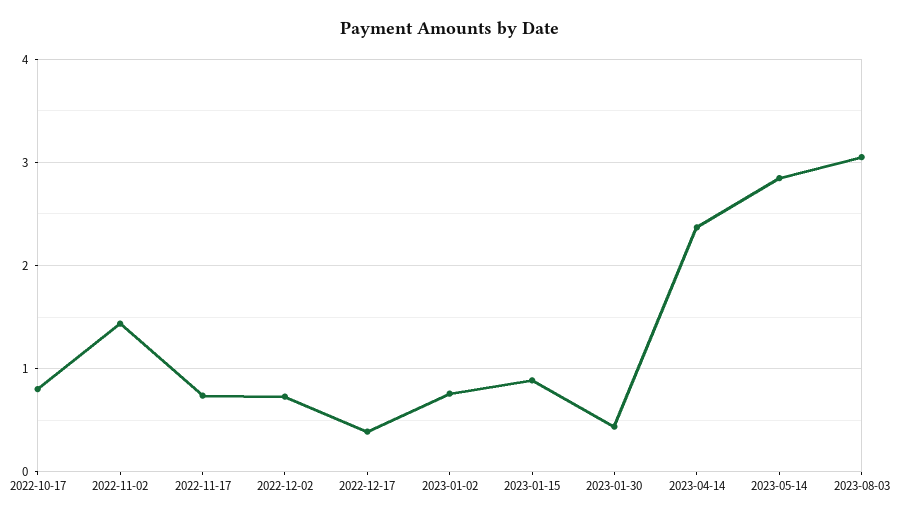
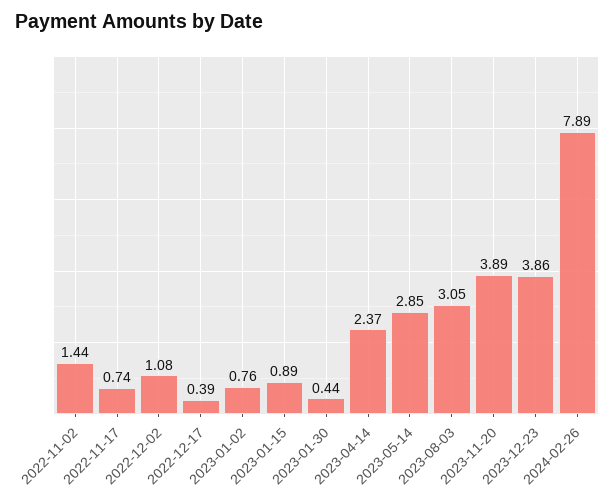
2022-10-17: 0.8 -> none
2022-12-02: 0.7 -> 1.08
2023-11-20: none -> 3.89
2023-12-23: none -> 3.86
2024-02-26: none -> 7.89

